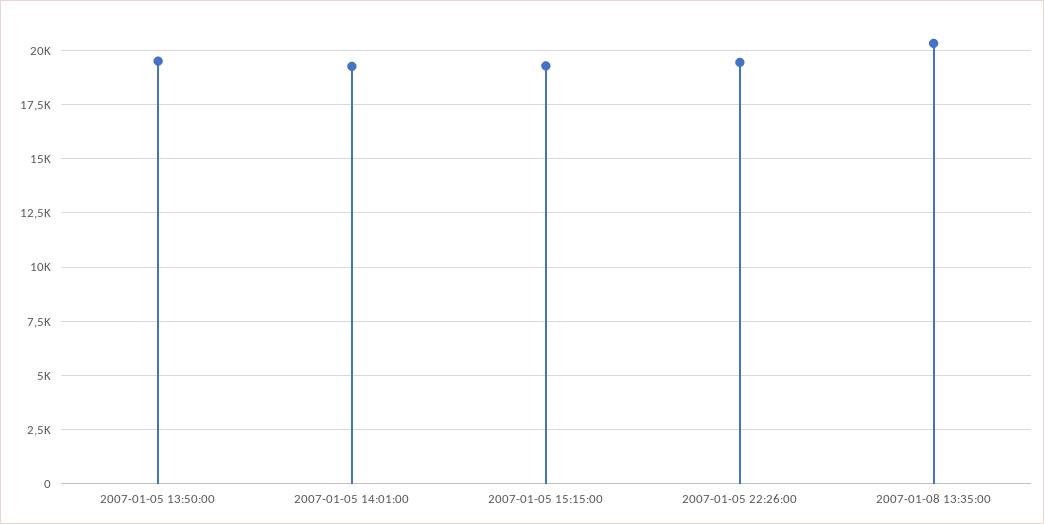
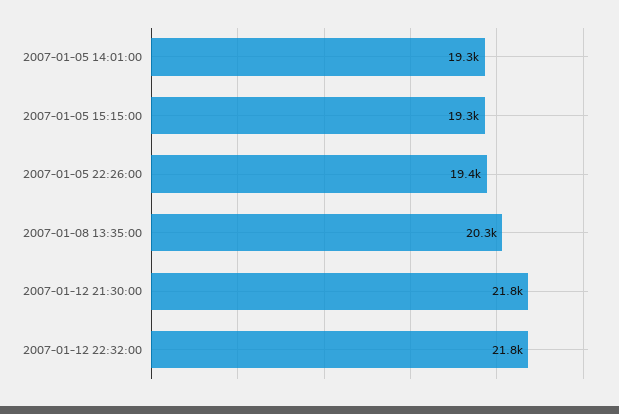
2007-01-05 13:50:00: 19500 -> none
2007-01-12 21:30:00: none -> 21800
2007-01-12 22:32:00: none -> 21800

